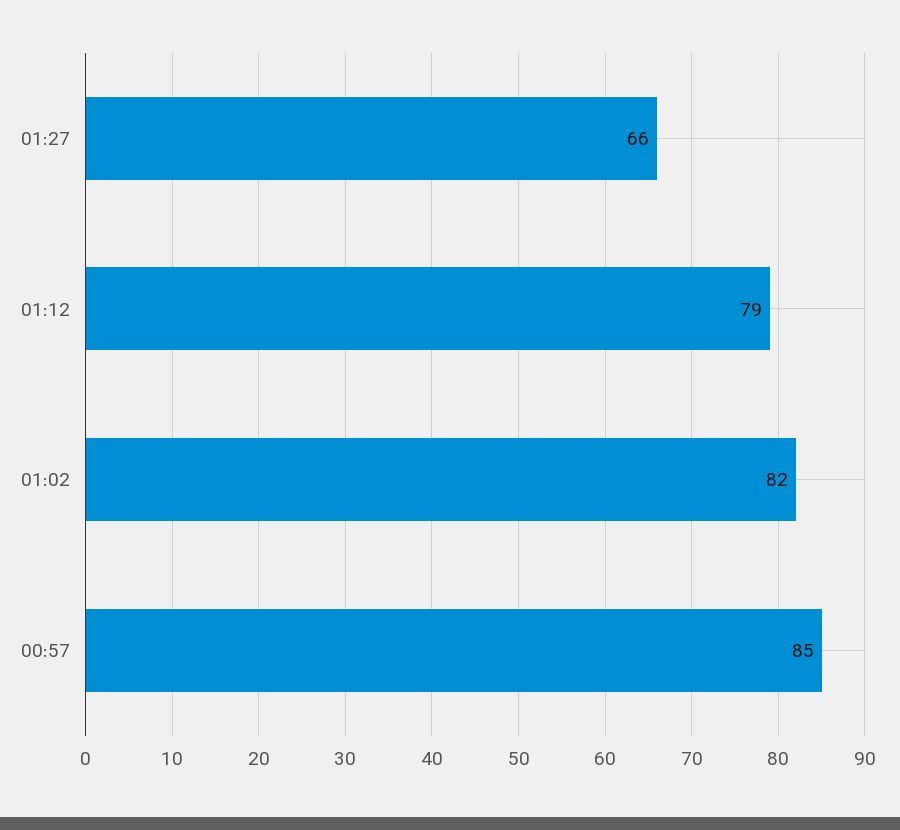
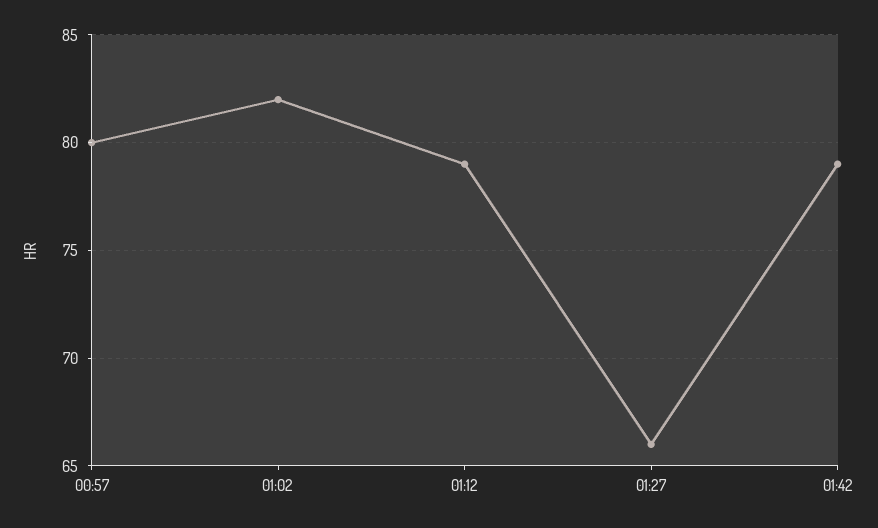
00:57: 85 -> 80
01:42: none -> 79

